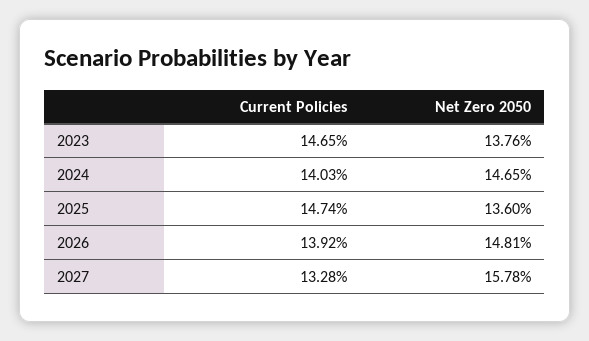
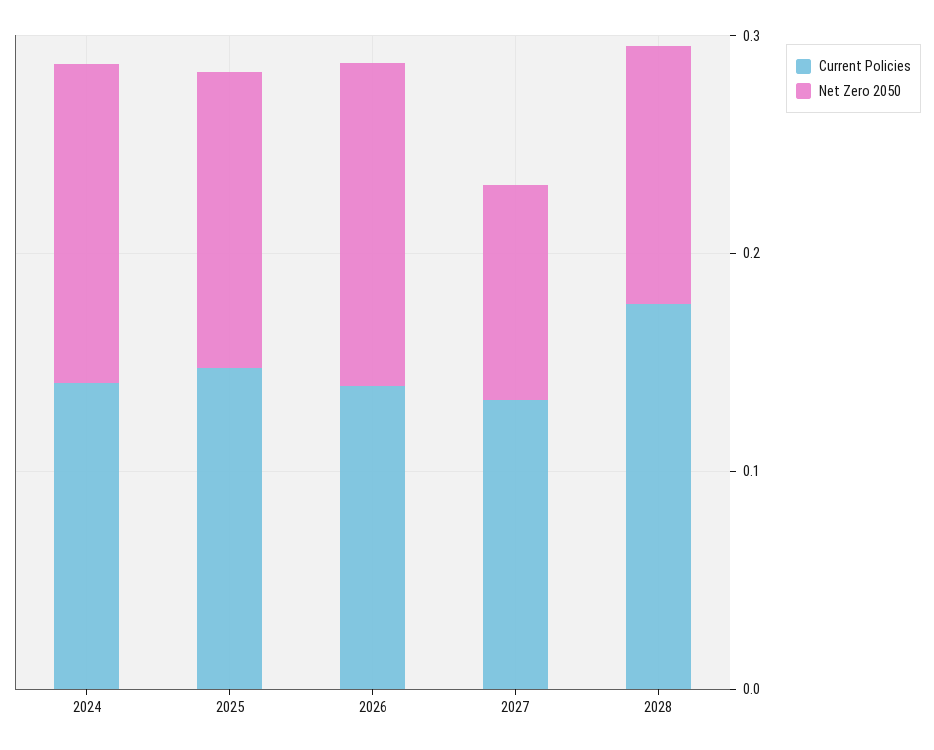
Current Policies, 2023: 0.1465 -> none
Net Zero 2050, 2023: 0.1376 -> none
Net Zero 2050, 2027: 0.1578 -> 0.1
Current Policies, 2028: none -> 0.18
Net Zero 2050, 2028: none -> 0.12

